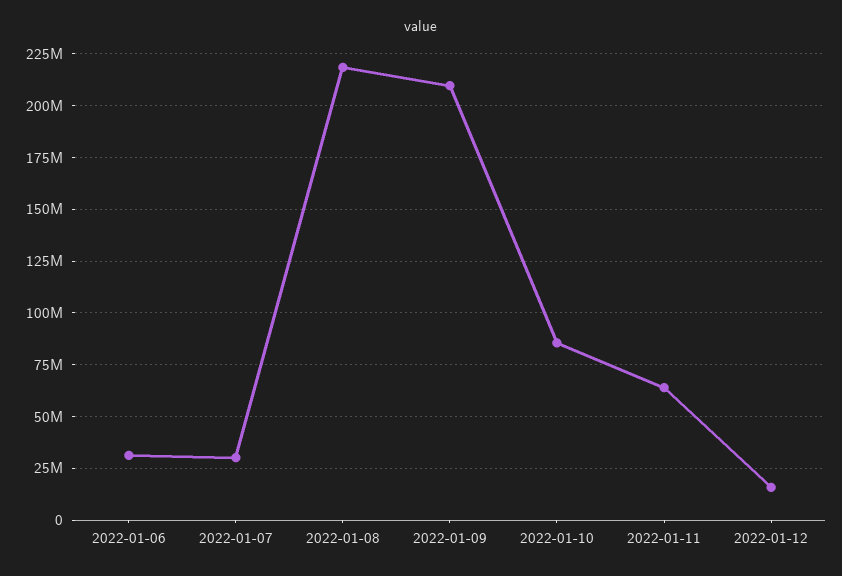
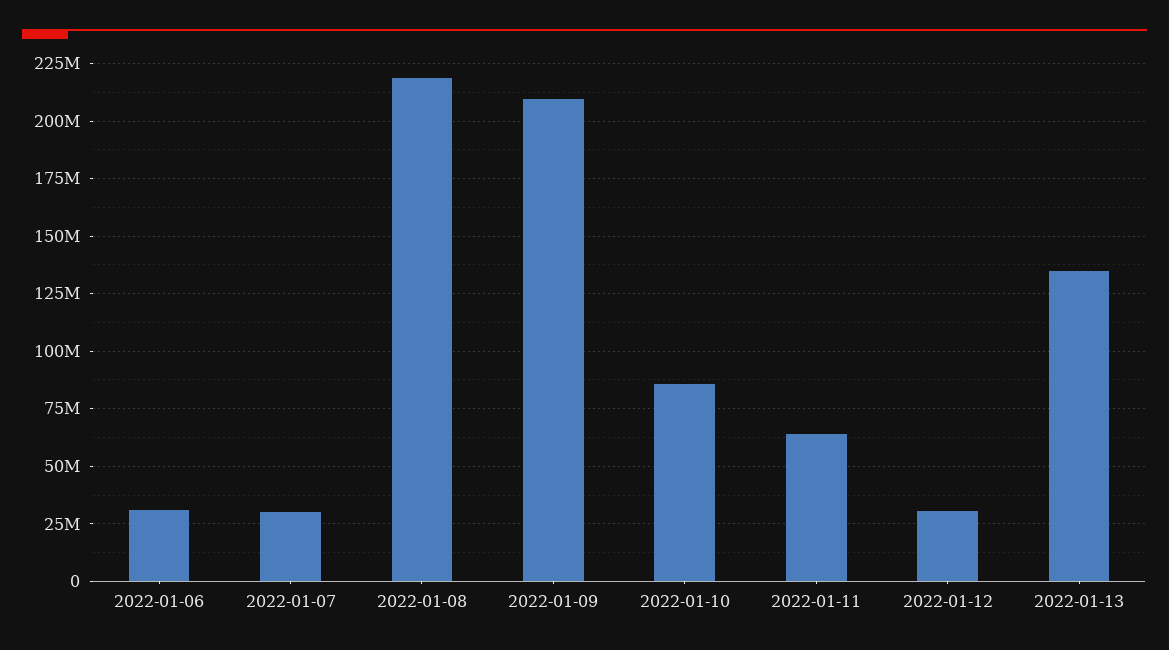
2022-01-12: 15000000 -> 30000000
2022-01-13: none -> 135000000

